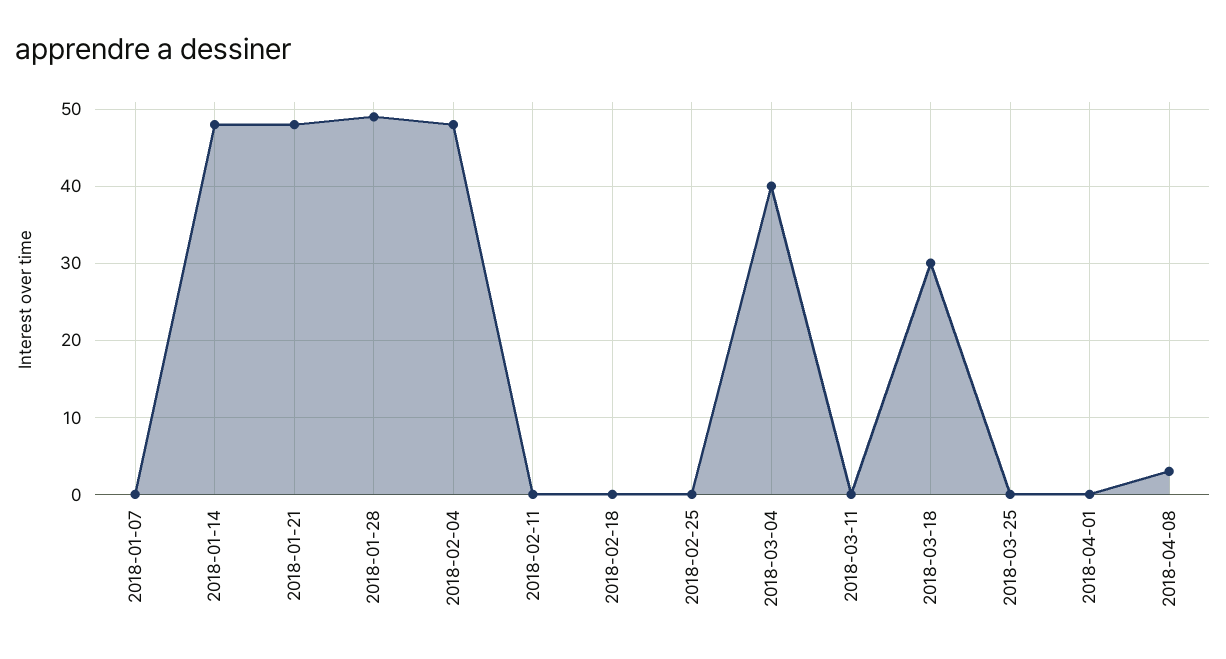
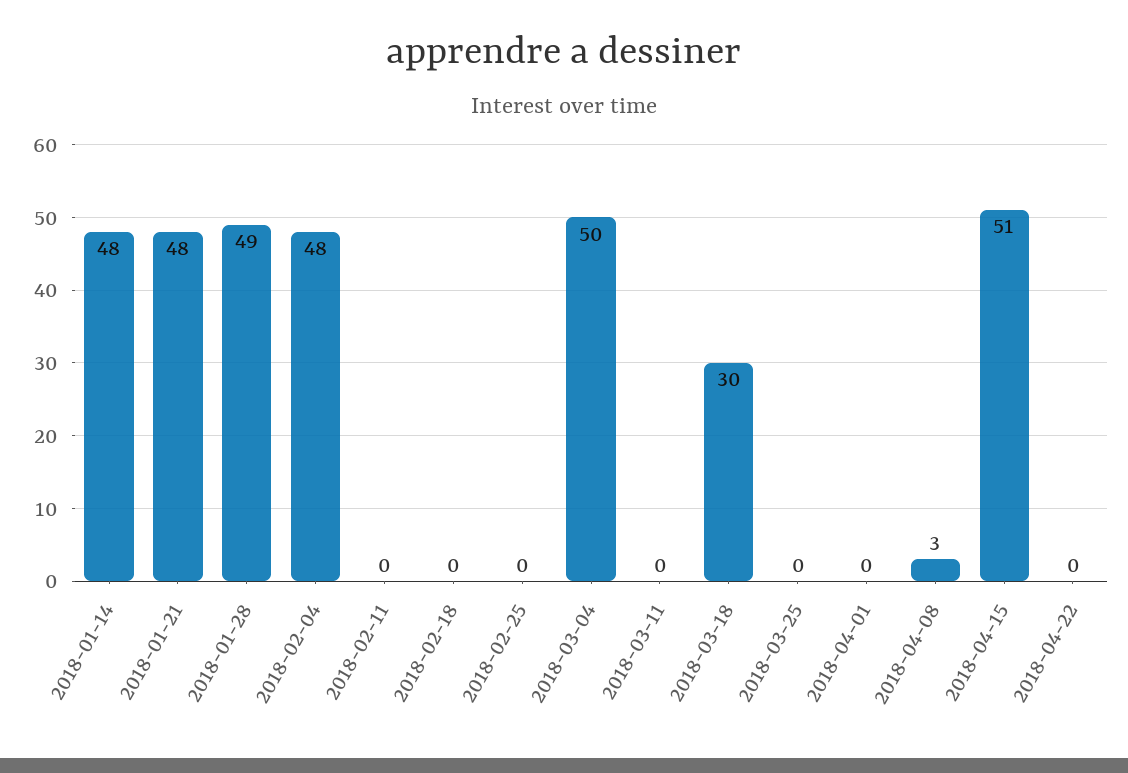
2018-01-07: 0 -> none
2018-03-04: 40 -> 50
2018-04-15: none -> 51
2018-04-22: none -> 0

